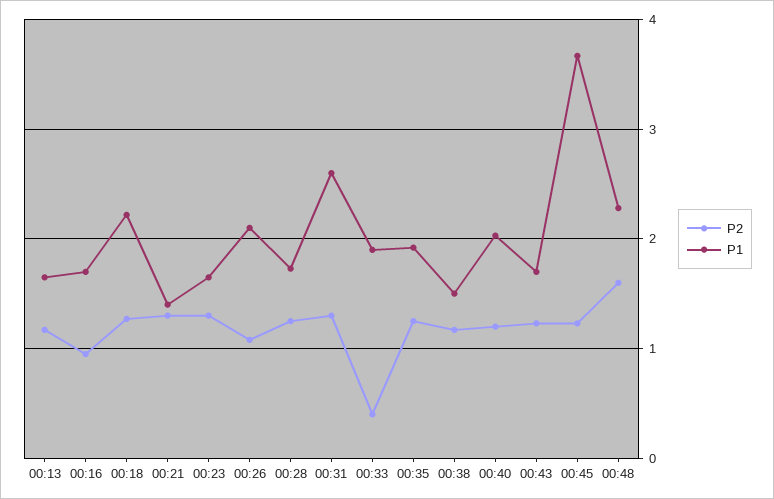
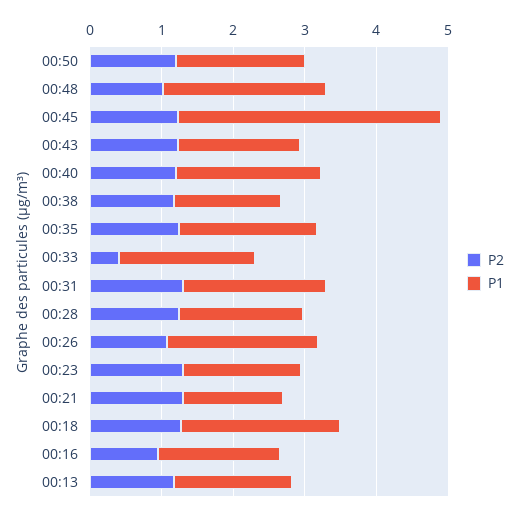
P1, 00:31: 2.6 -> 2
P2, 00:48: 1.6 -> 1
P2, 00:50: none -> 1.2
P1, 00:50: none -> 1.8

